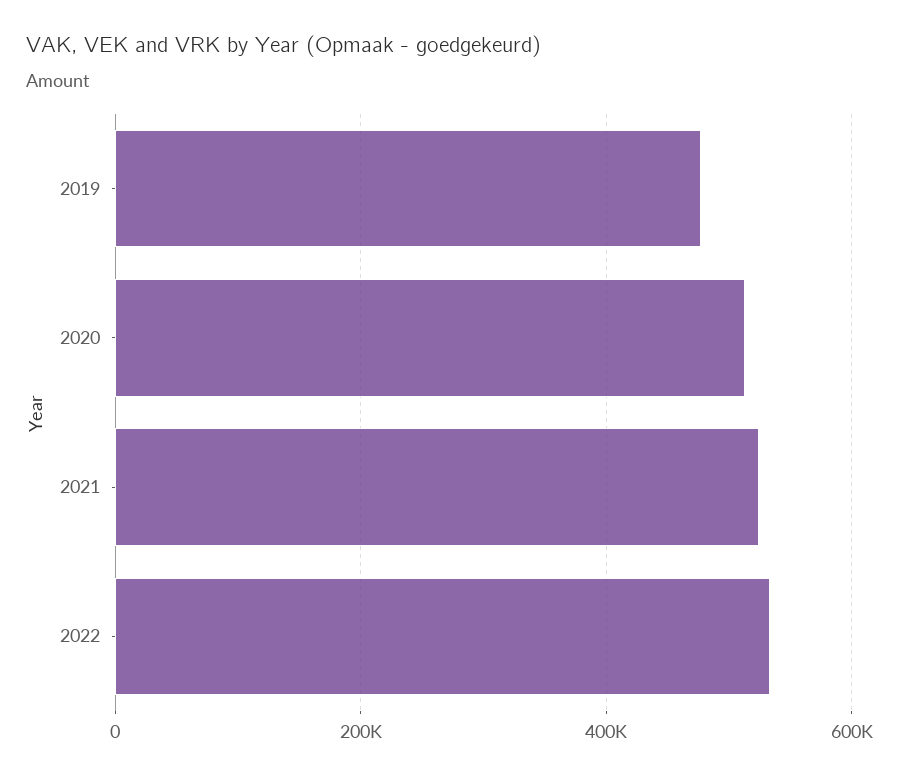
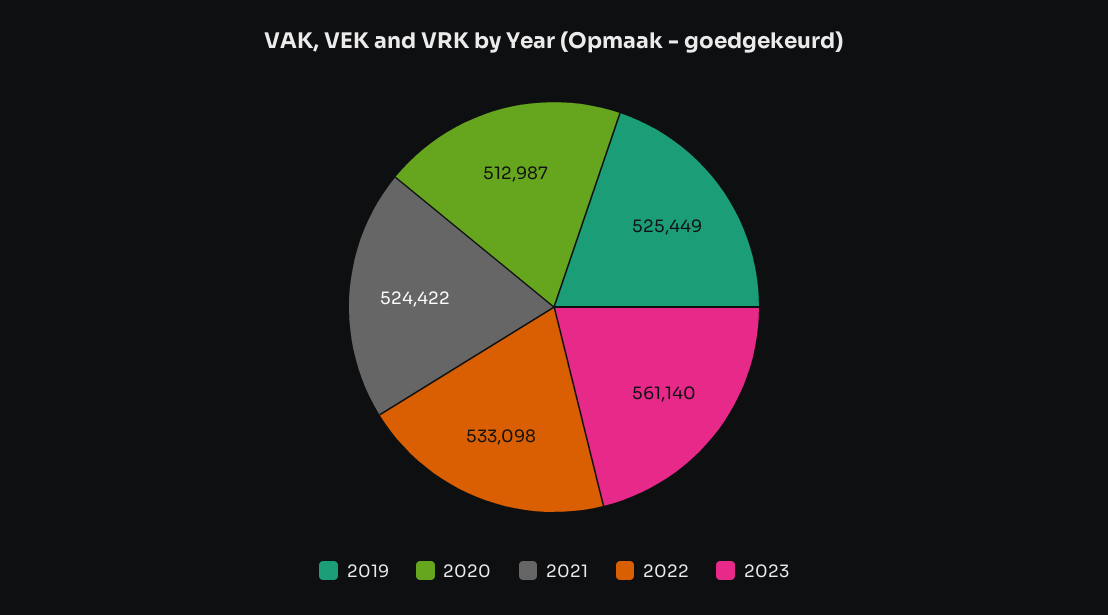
2019: 480000 -> 525449
2023: none -> 561140

